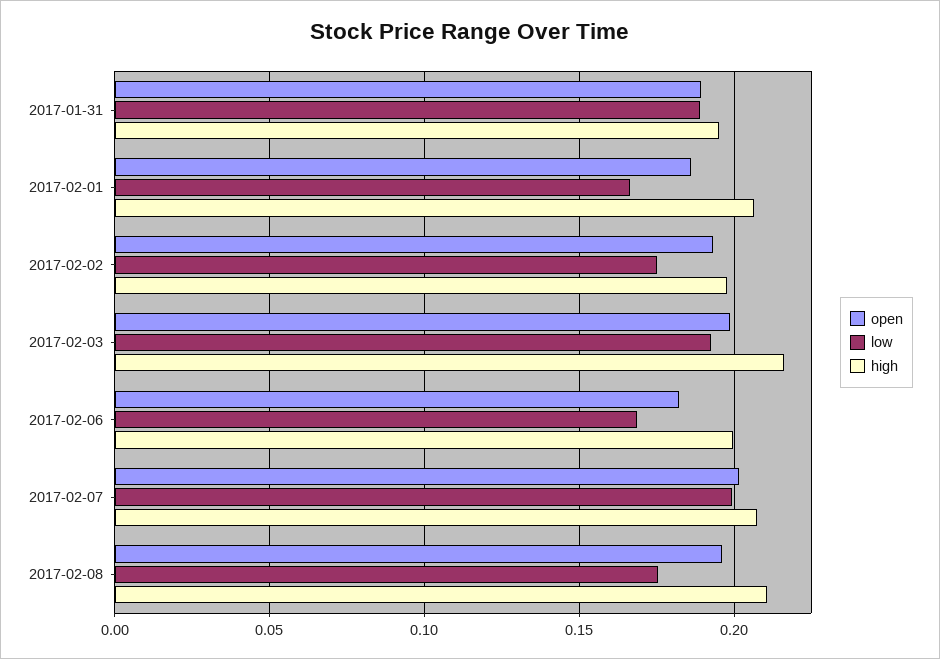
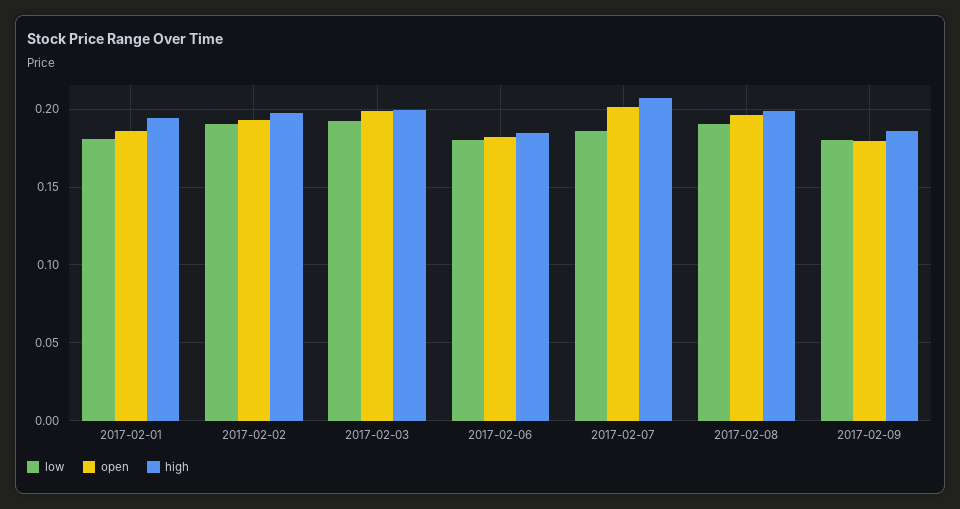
open, 2017-01-31: 0.19 -> none
low, 2017-01-31: 0.19 -> none
high, 2017-01-31: 0.195 -> none
low, 2017-02-01: 0.165 -> 0.18
high, 2017-02-01: 0.205 -> 0.195
low, 2017-02-02: 0.175 -> 0.19
high, 2017-02-03: 0.215 -> 0.2
low, 2017-02-06: 0.17 -> 0.18
high, 2017-02-06: 0.2 -> 0.185
low, 2017-02-07: 0.2 -> 0.185
low, 2017-02-08: 0.175 -> 0.19
high, 2017-02-08: 0.21 -> 0.2
low, 2017-02-09: none -> 0.18
open, 2017-02-09: none -> 0.18
high, 2017-02-09: none -> 0.185

